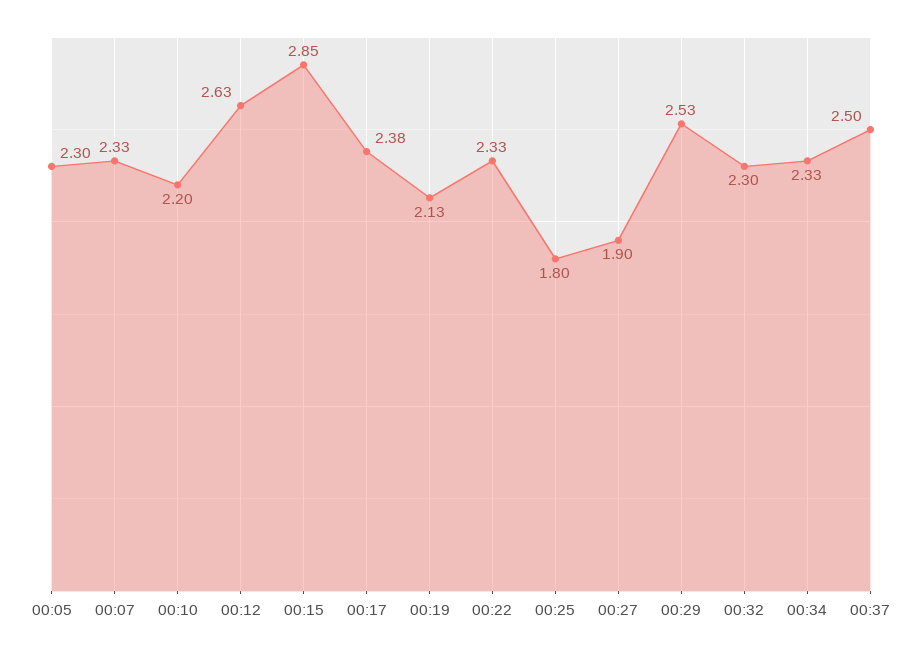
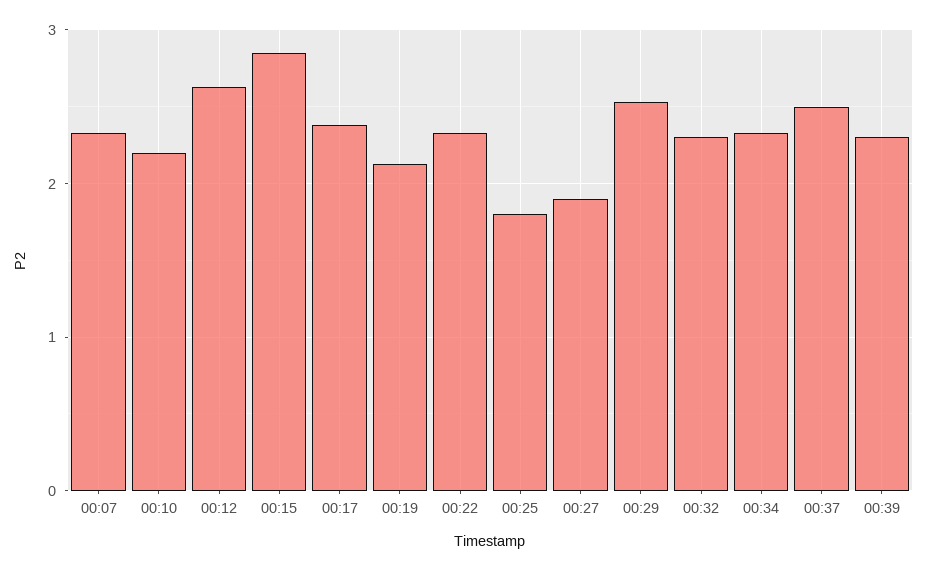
00:05: 2.3 -> none
00:39: none -> 2.3

